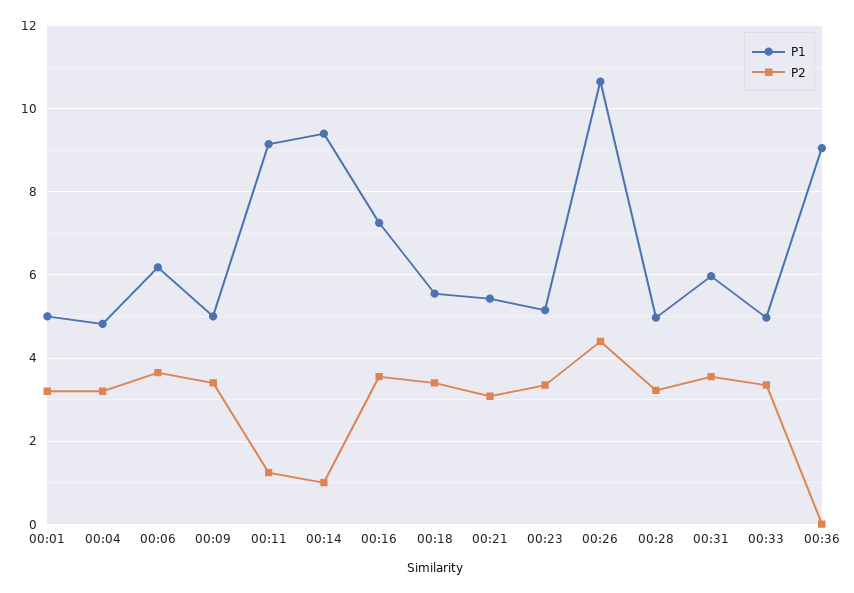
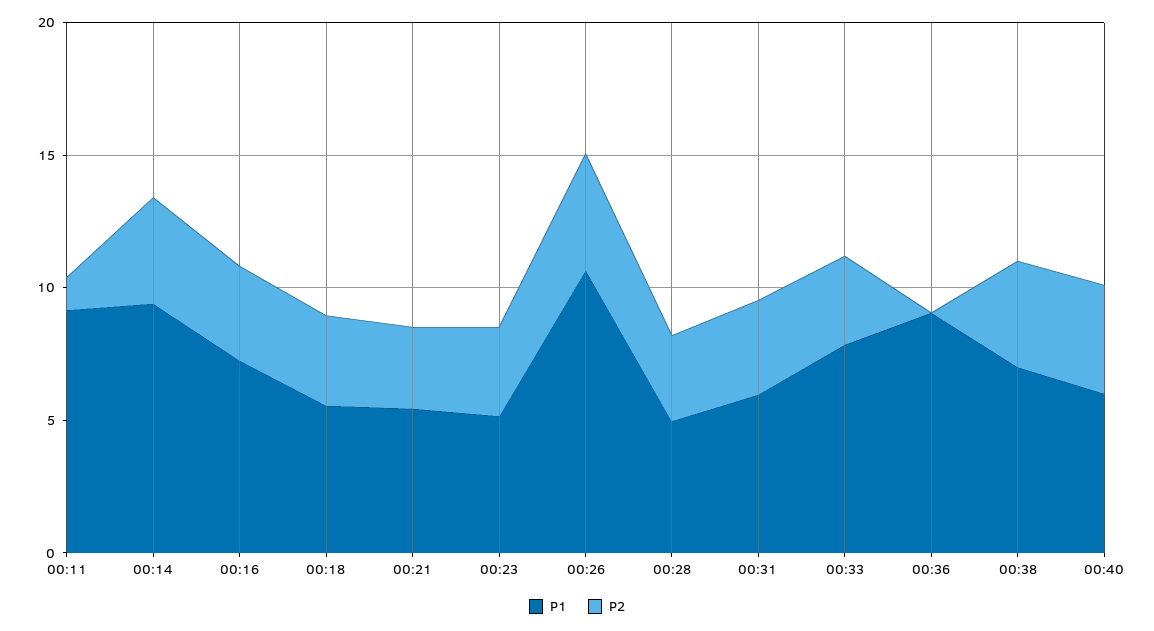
P1, 00:01: 5 -> none
P2, 00:01: 3.2 -> none
P1, 00:04: 4.8 -> none
P2, 00:04: 3.2 -> none
P1, 00:06: 6.2 -> none
P2, 00:06: 3.6 -> none
P1, 00:09: 5 -> none
P2, 00:09: 3.4 -> none
P2, 00:14: 1 -> 4
P1, 00:33: 5 -> 8
P1, 00:38: none -> 7
P2, 00:38: none -> 4
P1, 00:40: none -> 6
P2, 00:40: none -> 4

